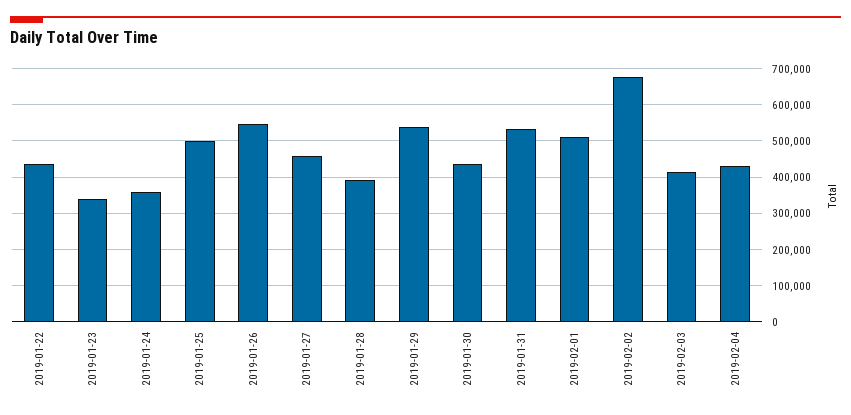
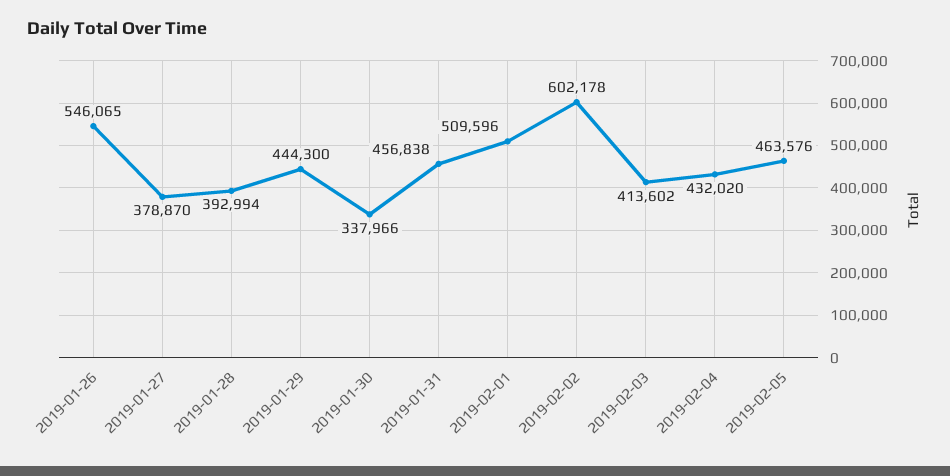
2019-01-22: 440000 -> none
2019-01-23: 340000 -> none
2019-01-24: 360000 -> none
2019-01-25: 500000 -> none
2019-01-27: 460000 -> 378870
2019-01-29: 540000 -> 444300
2019-01-30: 440000 -> 337966
2019-01-31: 540000 -> 456838
2019-02-02: 680000 -> 602178
2019-02-05: none -> 463576

